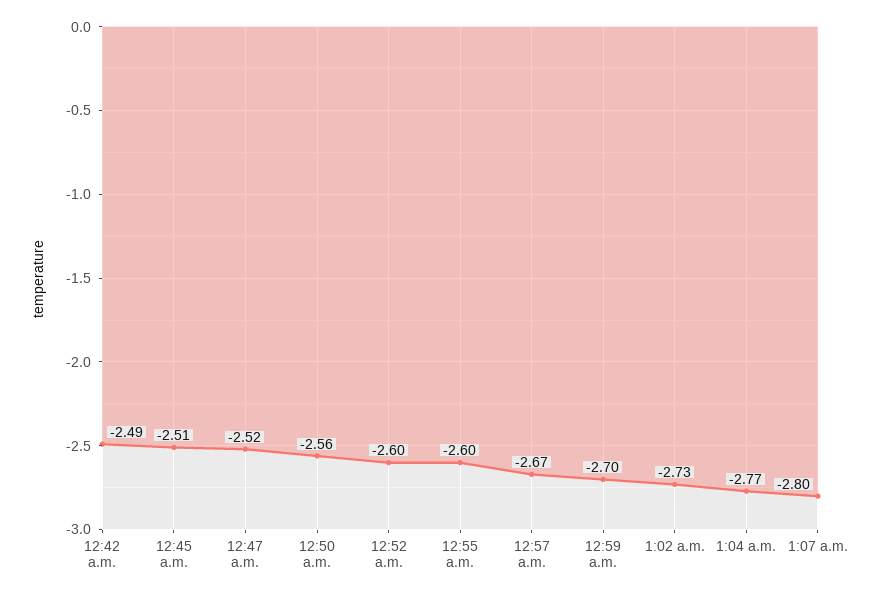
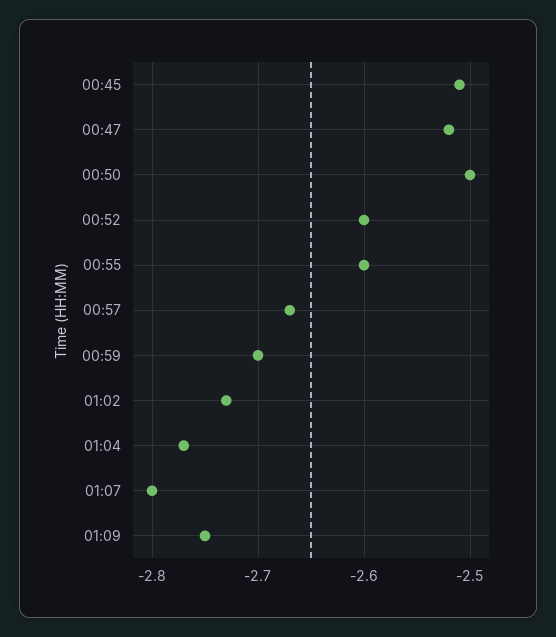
12:42 a.m.: -2.49 -> none
12:50 a.m.: -2.56 -> -2.5
01:09: none -> -2.75

